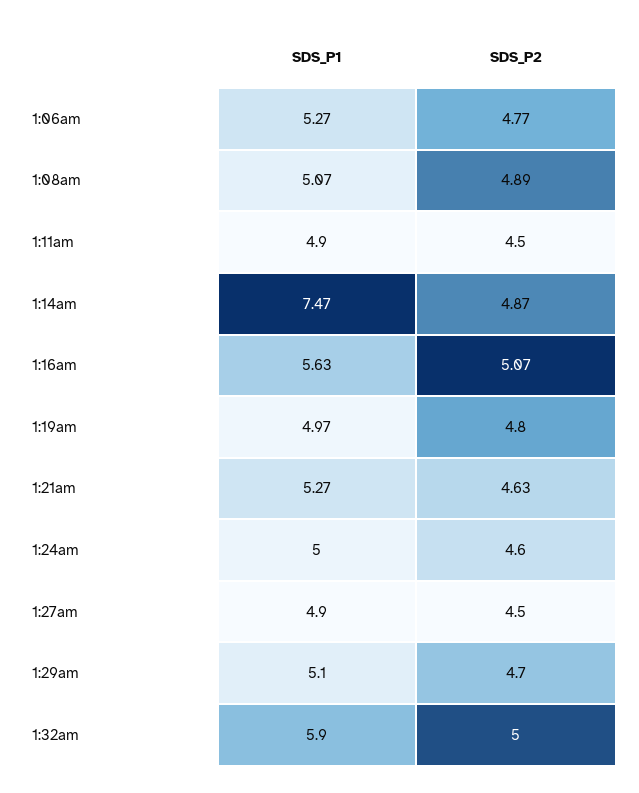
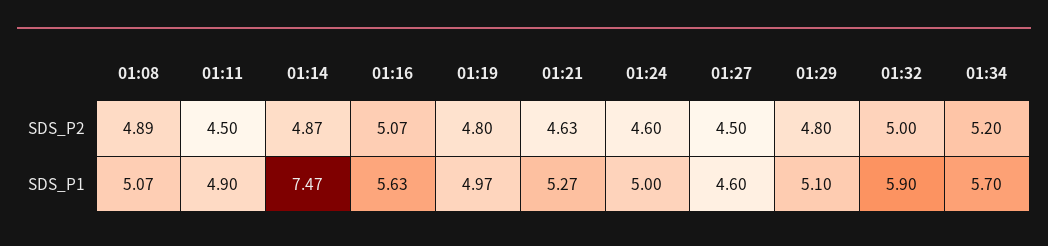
SDS_P1, 1:06am: 5.27 -> none
SDS_P2, 1:06am: 4.77 -> none
SDS_P1, 1:27am: 4.9 -> 4.6
SDS_P2, 1:29am: 4.7 -> 4.8
SDS_P2, 01:34: none -> 5.2
SDS_P1, 01:34: none -> 5.7

